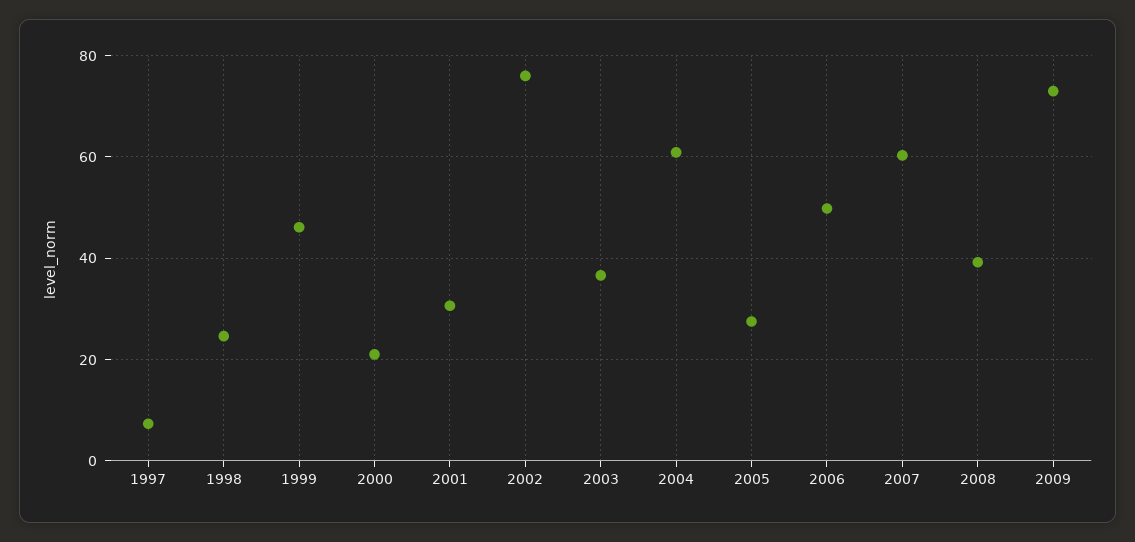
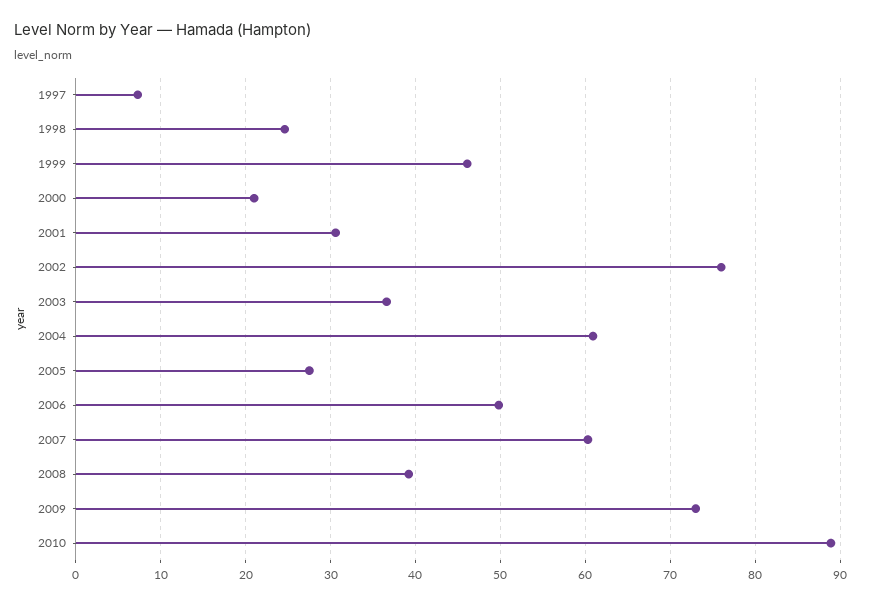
2010: none -> 89

